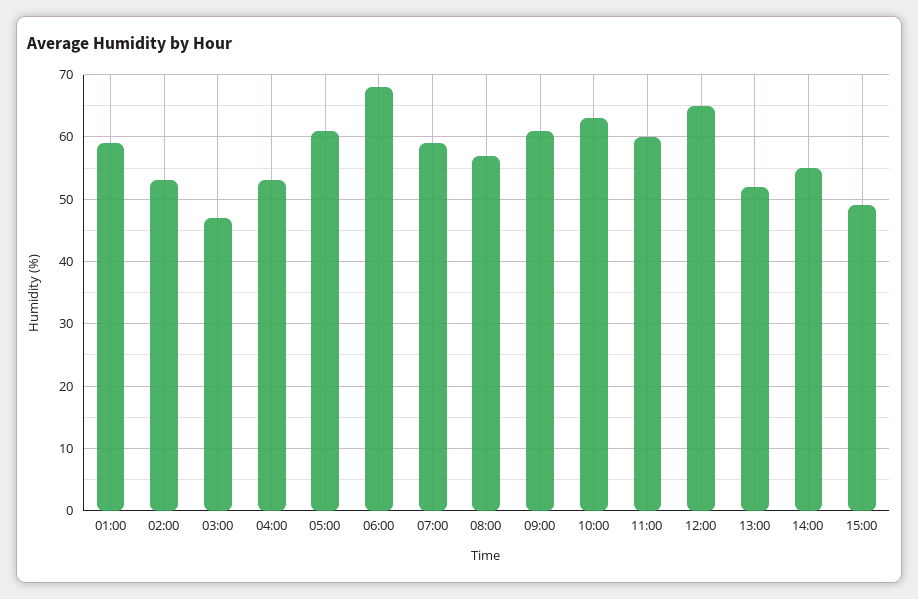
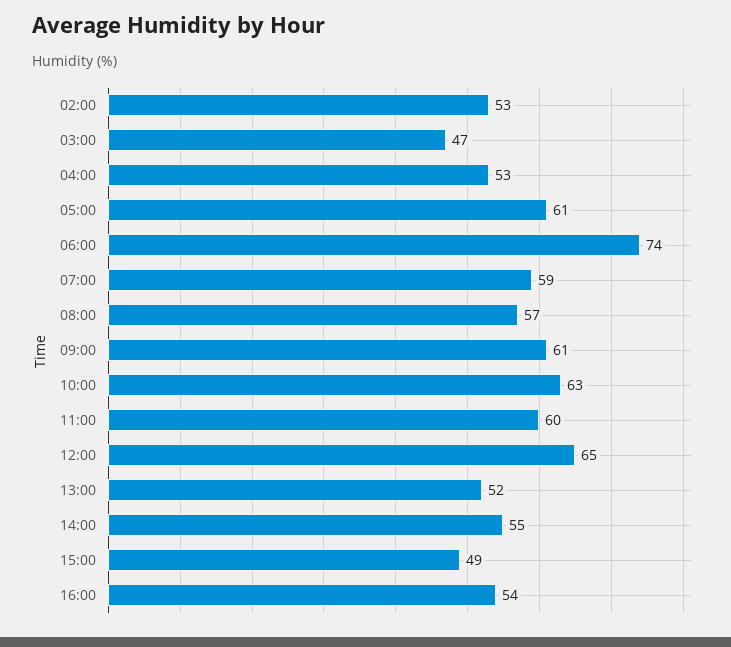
01:00: 59 -> none
06:00: 68 -> 74
16:00: none -> 54

